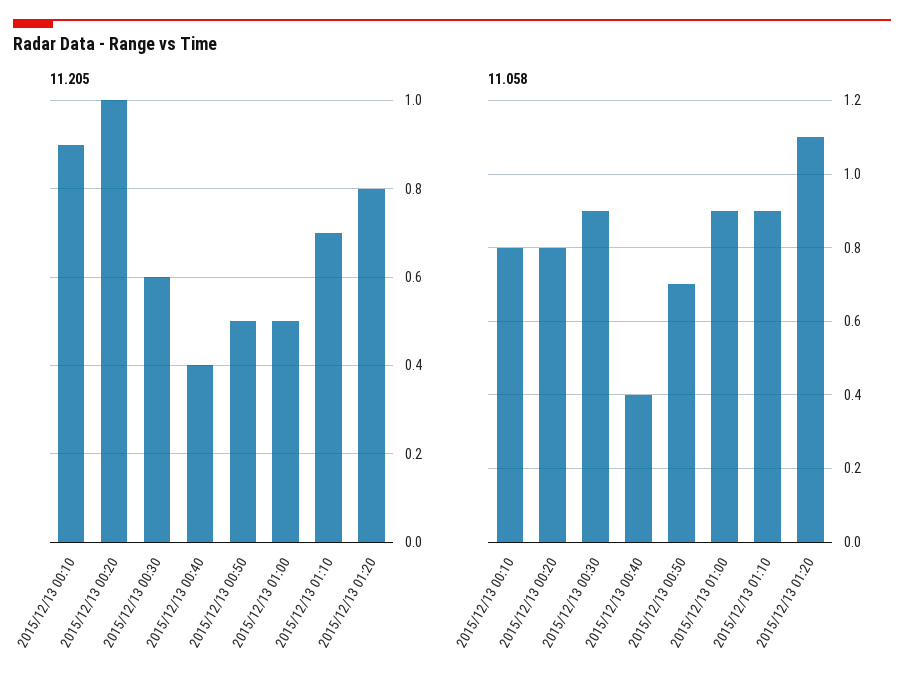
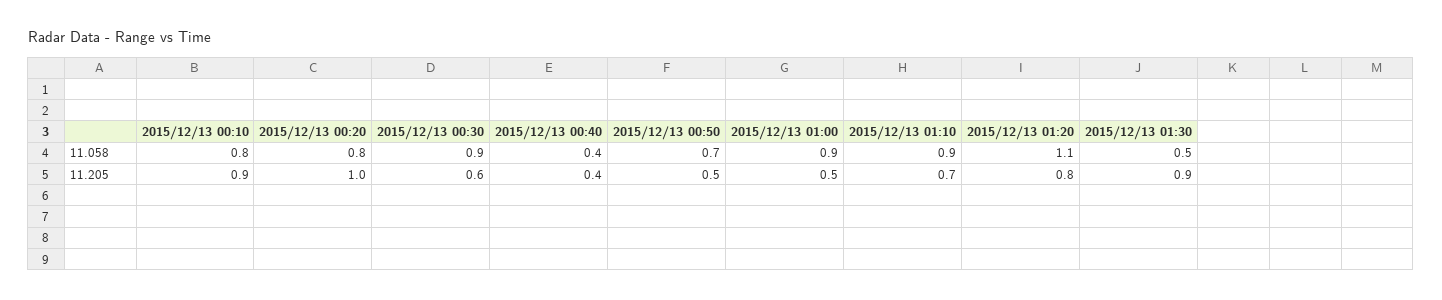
11.058, 2015/12/13 01:30: none -> 0.5
11.205, 2015/12/13 01:30: none -> 0.9

